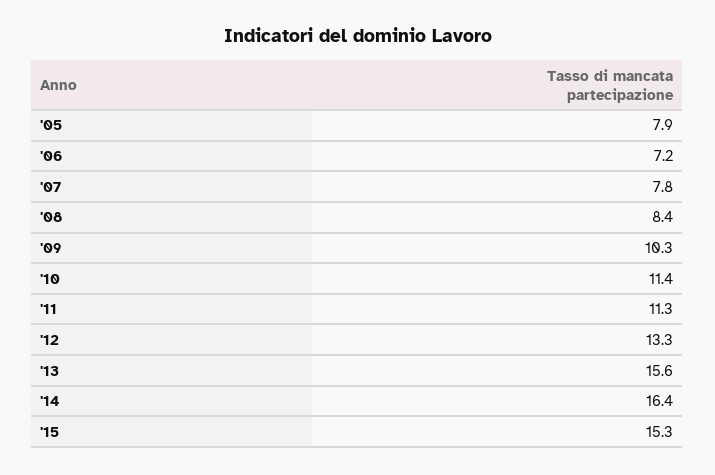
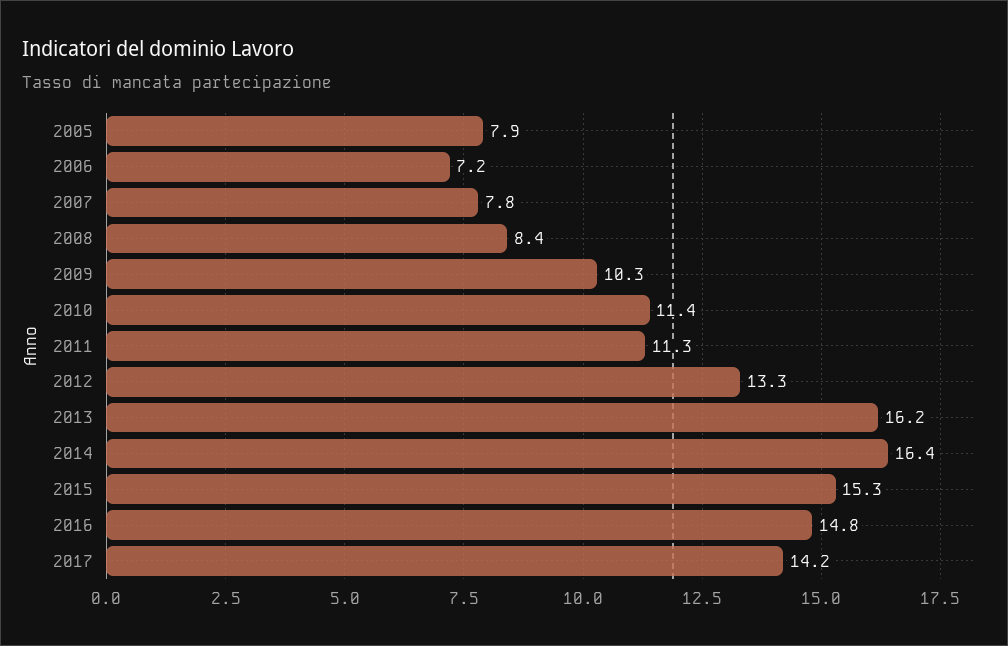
'13: 15.6 -> 16.2
2016: none -> 14.8
2017: none -> 14.2

